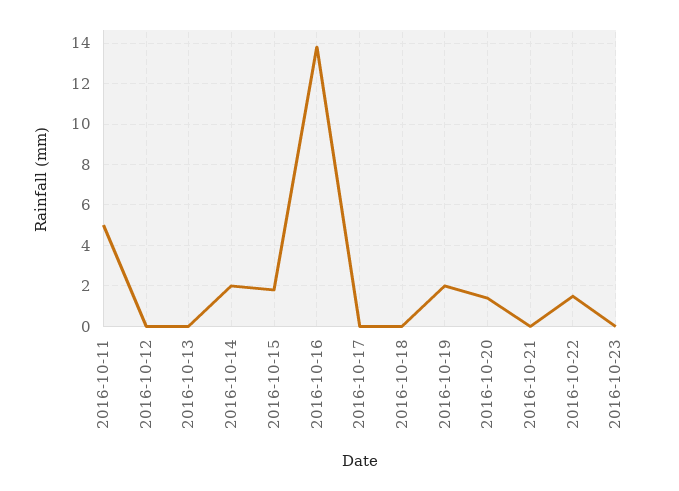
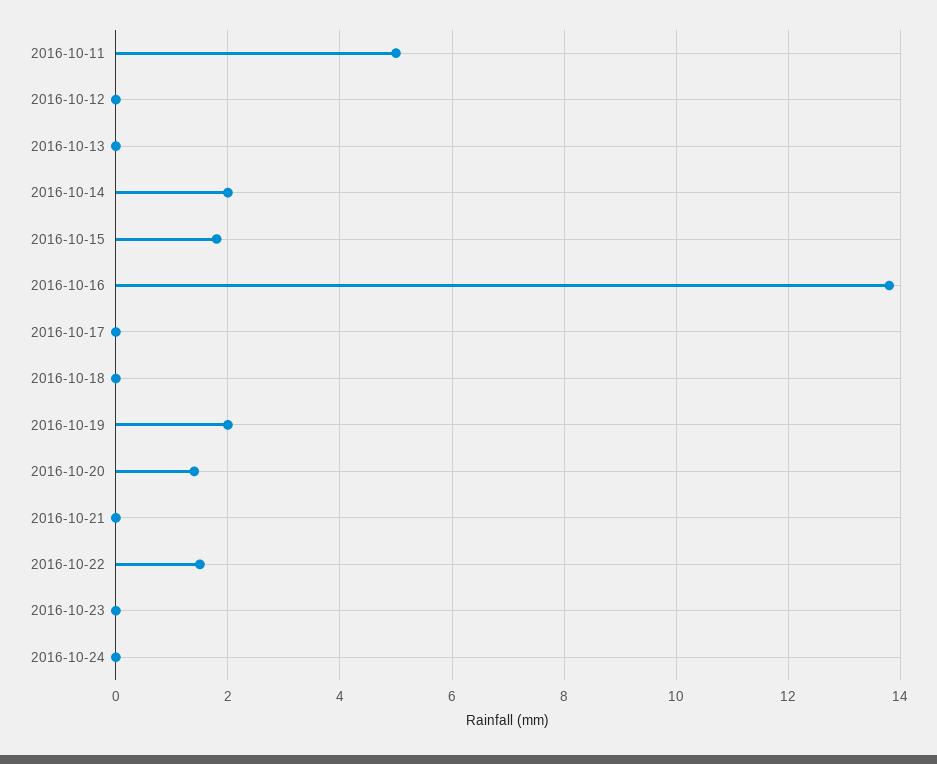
2016-10-24: none -> 0

